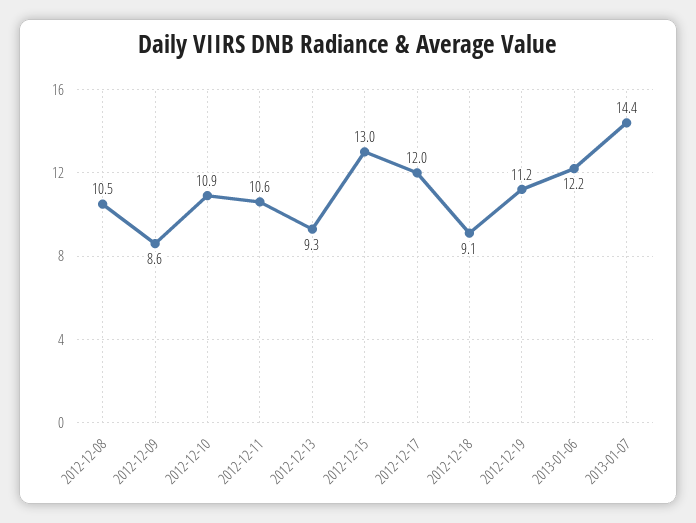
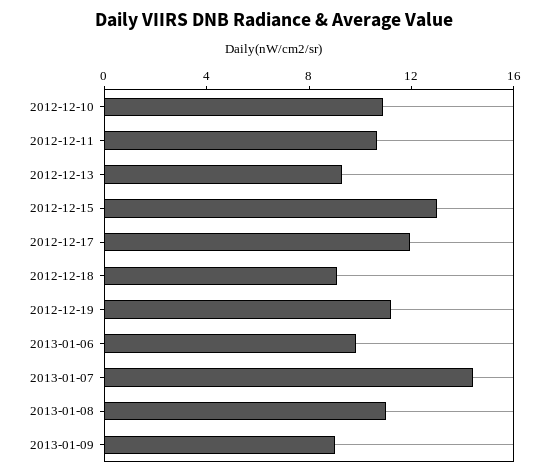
2012-12-08: 10.5 -> none
2012-12-09: 8.6 -> none
2013-01-06: 12.2 -> 10
2013-01-08: none -> 11
2013-01-09: none -> 9

